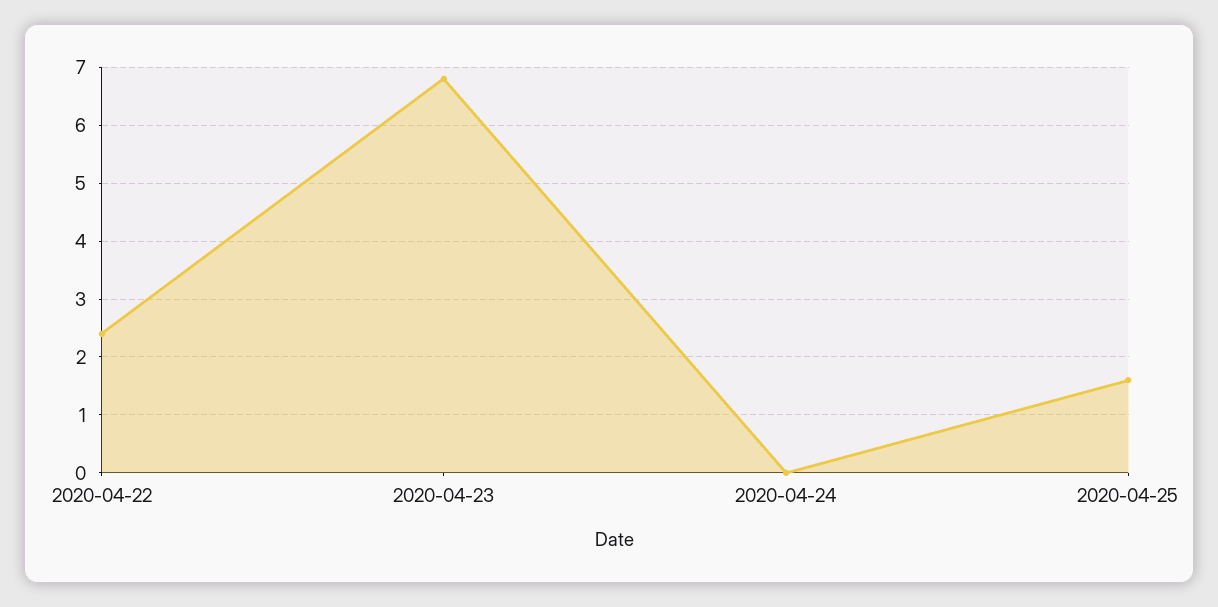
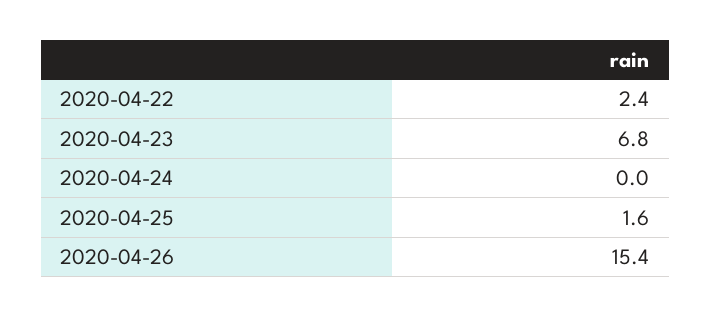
2020-04-26: none -> 15.4

